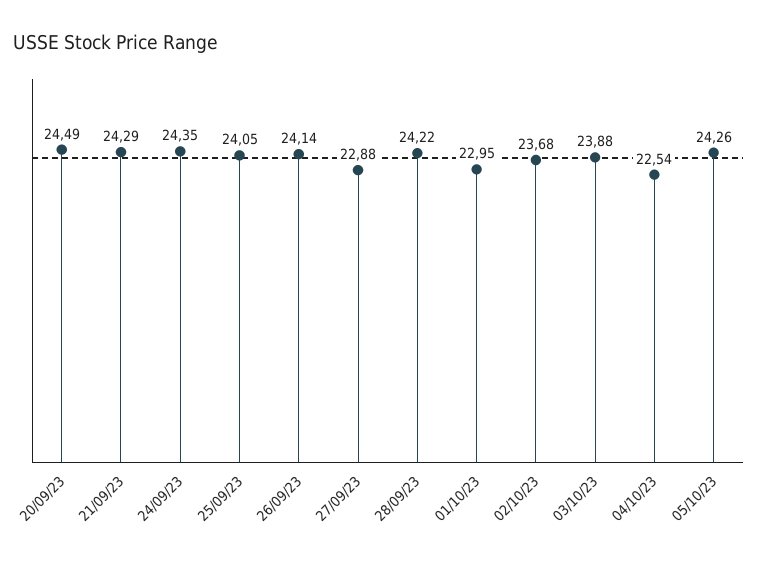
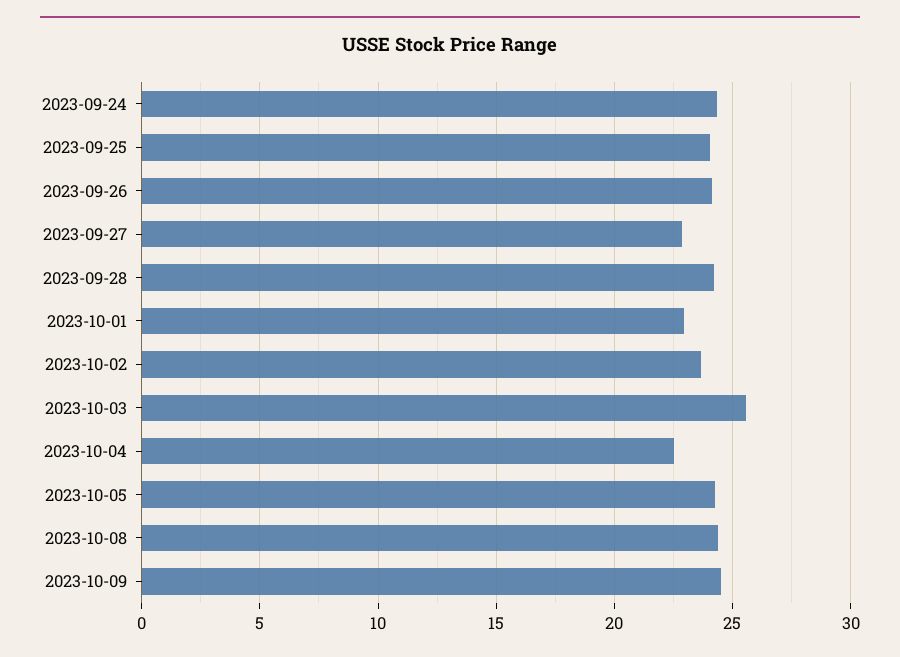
20/09/23: 24.49 -> none
21/09/23: 24.29 -> none
03/10/23: 23.88 -> 25.5
2023-10-08: none -> 24.5
2023-10-09: none -> 24.5

